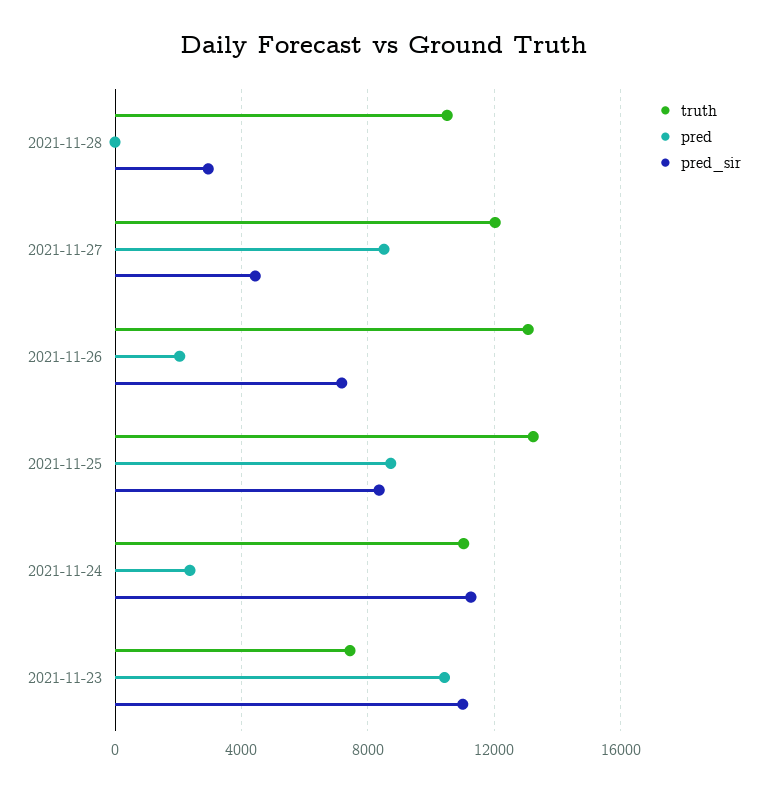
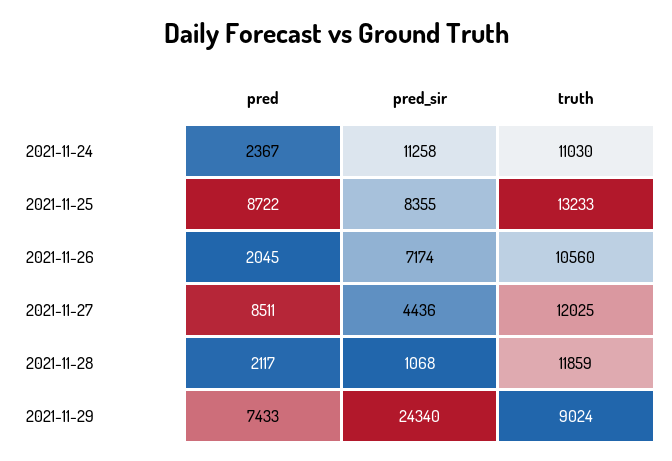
truth, 2021-11-28: 10500 -> 11859
pred, 2021-11-28: 0 -> 2117
pred_sir, 2021-11-28: 3000 -> 1068
truth, 2021-11-26: 13000 -> 10560
truth, 2021-11-23: 7500 -> none
pred, 2021-11-23: 10500 -> none
pred_sir, 2021-11-23: 11000 -> none
pred, 2021-11-29: none -> 7433
pred_sir, 2021-11-29: none -> 24340
truth, 2021-11-29: none -> 9024

